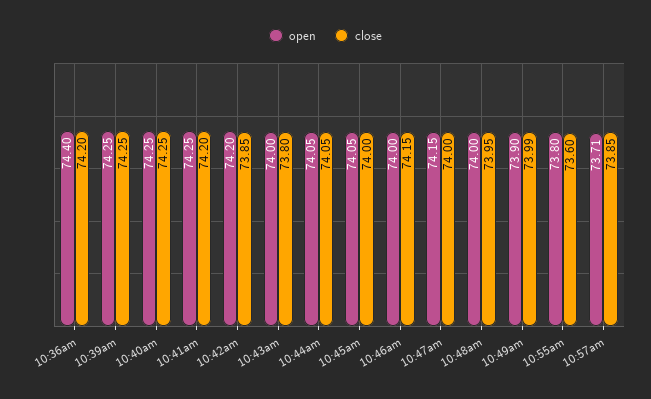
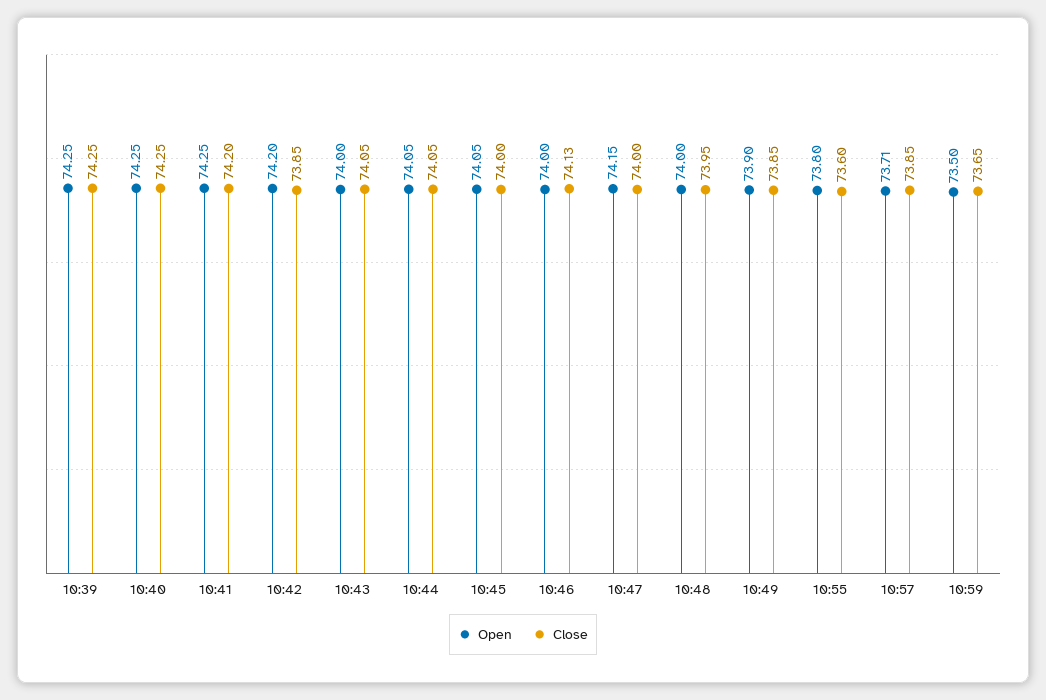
open, 10:36am: 74.4 -> none
close, 10:36am: 74.2 -> none
close, 10:43am: 73.8 -> 74.05
close, 10:46am: 74.15 -> 74.13
close, 10:49am: 73.99 -> 73.85
open, 10:59: none -> 73.5
close, 10:59: none -> 73.65

